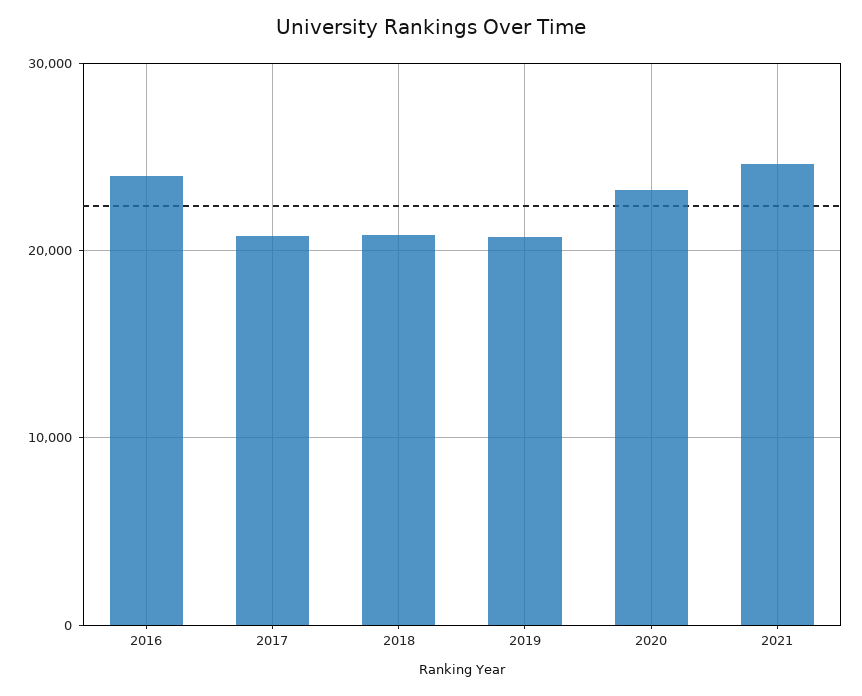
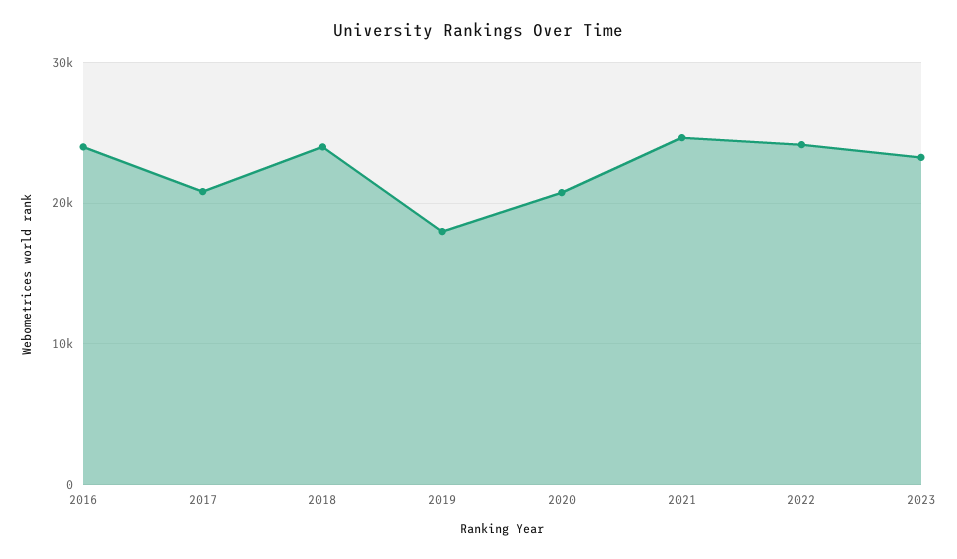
2018: 21000 -> 24000
2019: 21000 -> 18000
2020: 23000 -> 21000
2022: none -> 24000
2023: none -> 23000

